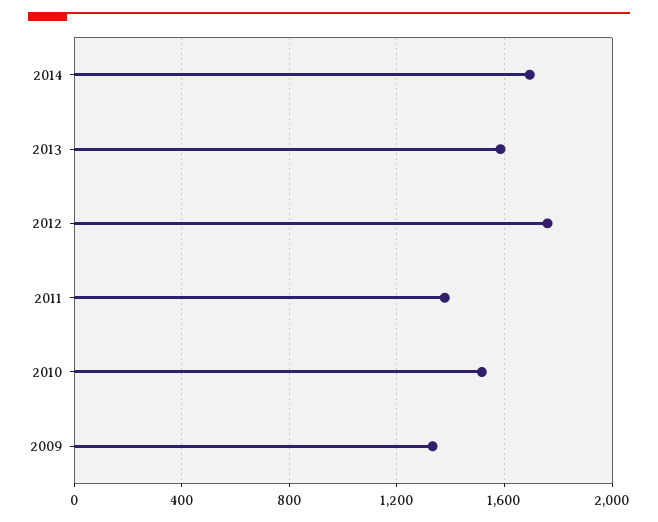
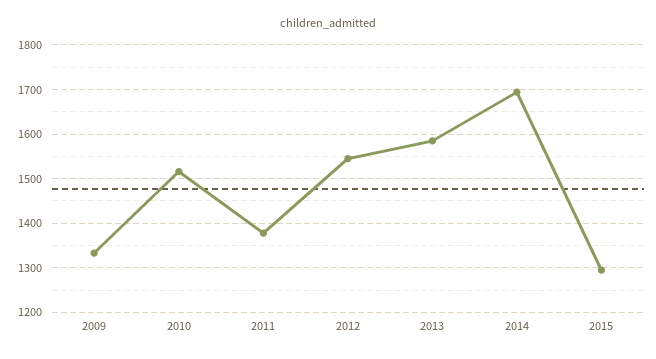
2012: 1750 -> 1540
2015: none -> 1300

